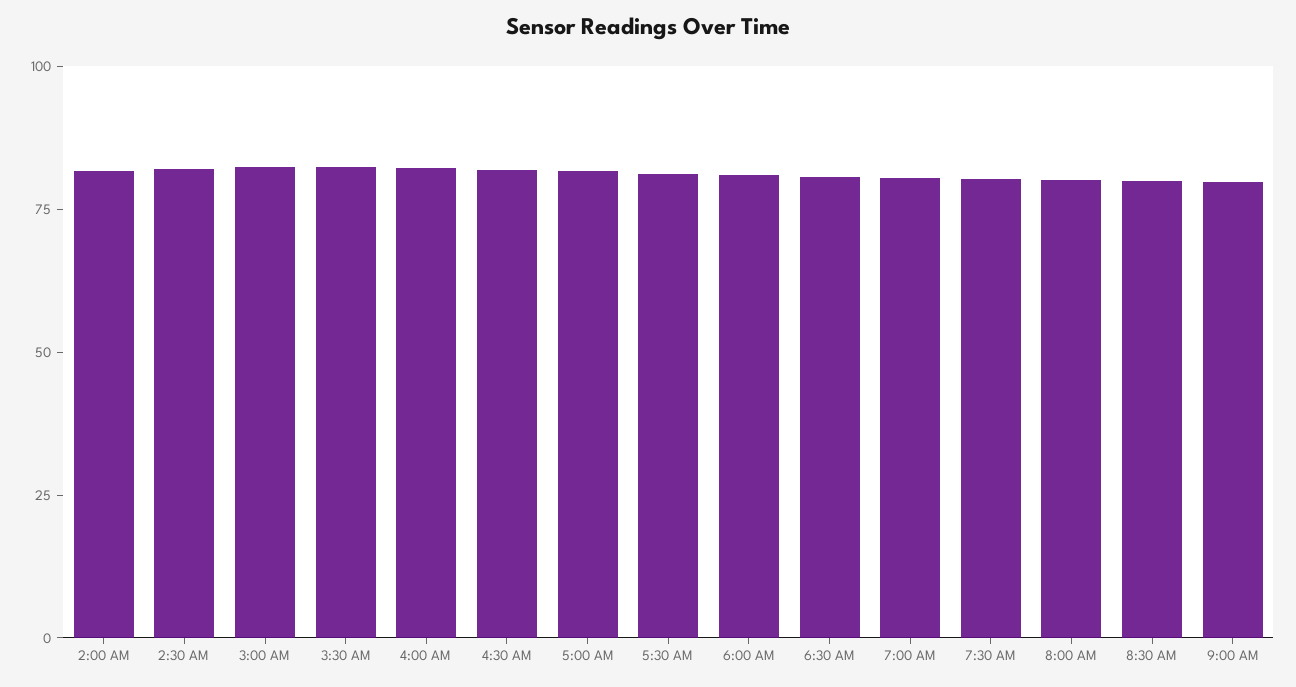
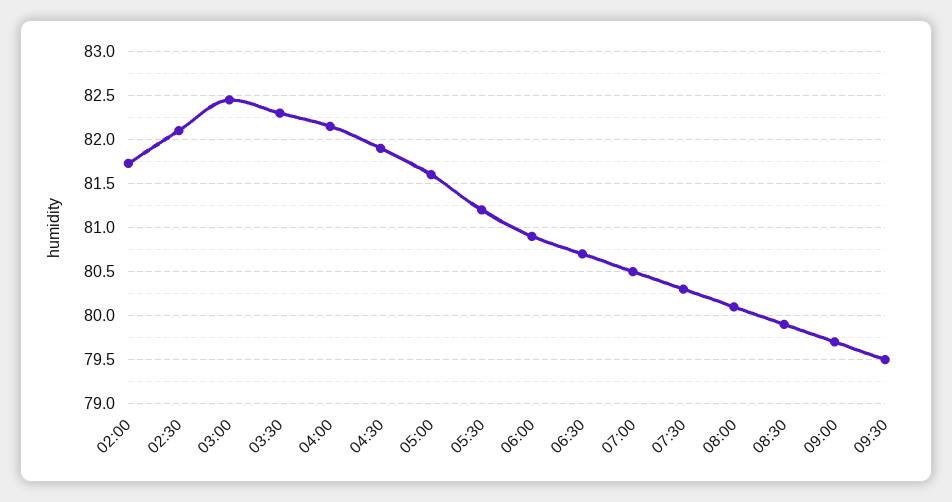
09:30: none -> 79.5

